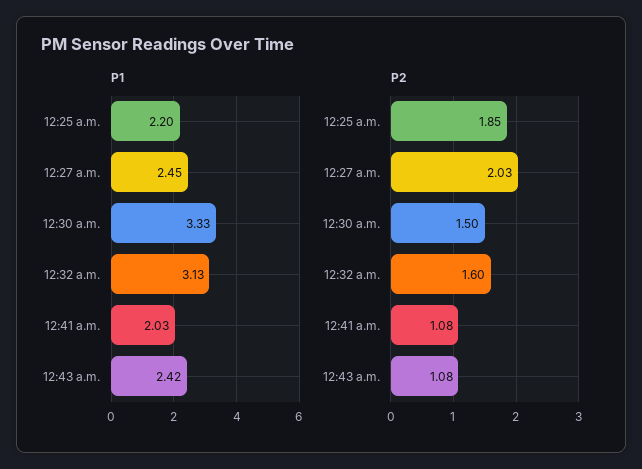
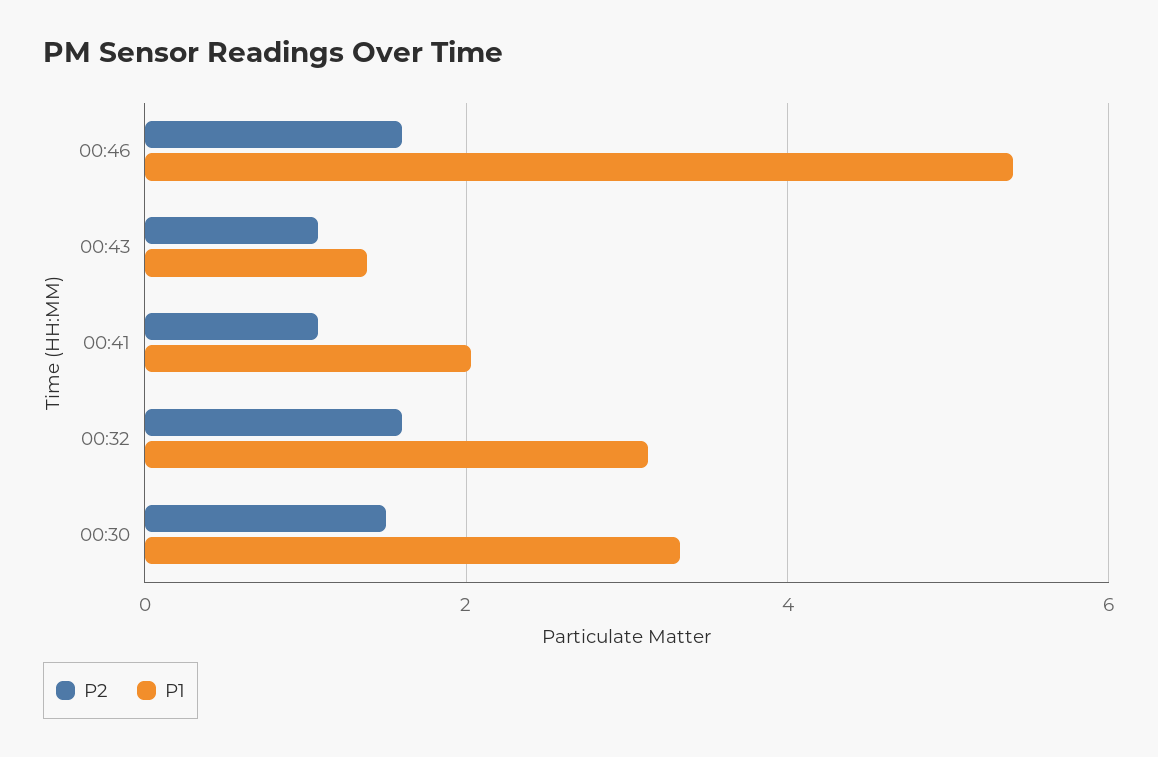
P1, 12:25 a.m.: 2.2 -> none
P1, 12:27 a.m.: 2.45 -> none
P1, 12:43 a.m.: 2.42 -> 1.4
P2, 12:25 a.m.: 1.85 -> none
P2, 12:27 a.m.: 2.03 -> none
P2, 00:46: none -> 1.6
P1, 00:46: none -> 5.4

